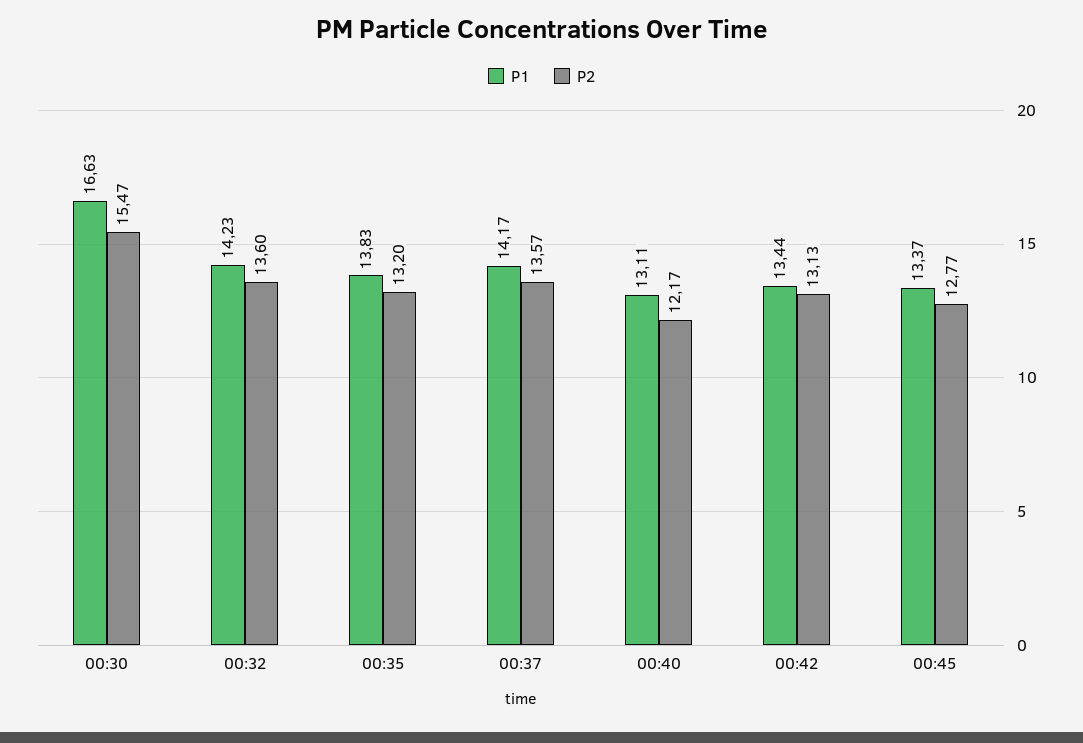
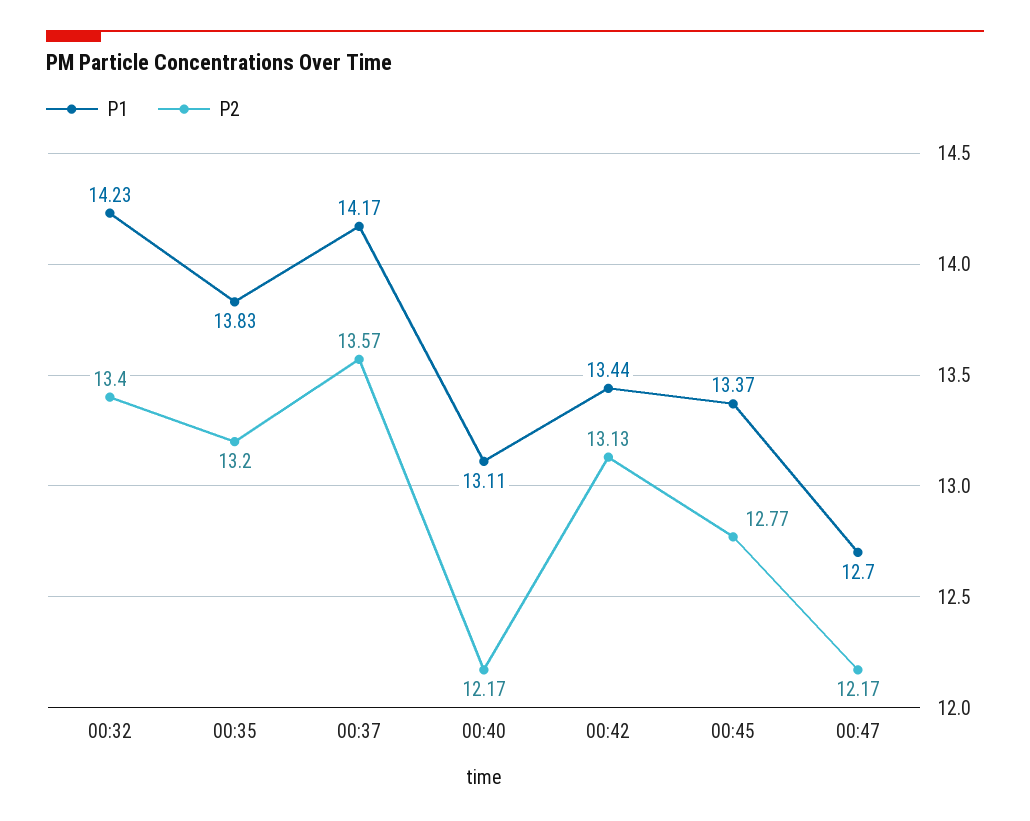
P1, 00:30: 16.63 -> none
P2, 00:30: 15.47 -> none
P2, 00:32: 13.6 -> 13.4
P1, 00:47: none -> 12.7
P2, 00:47: none -> 12.17

